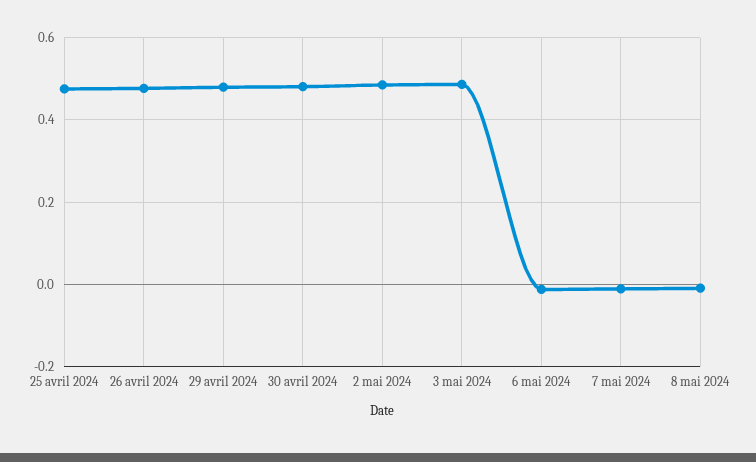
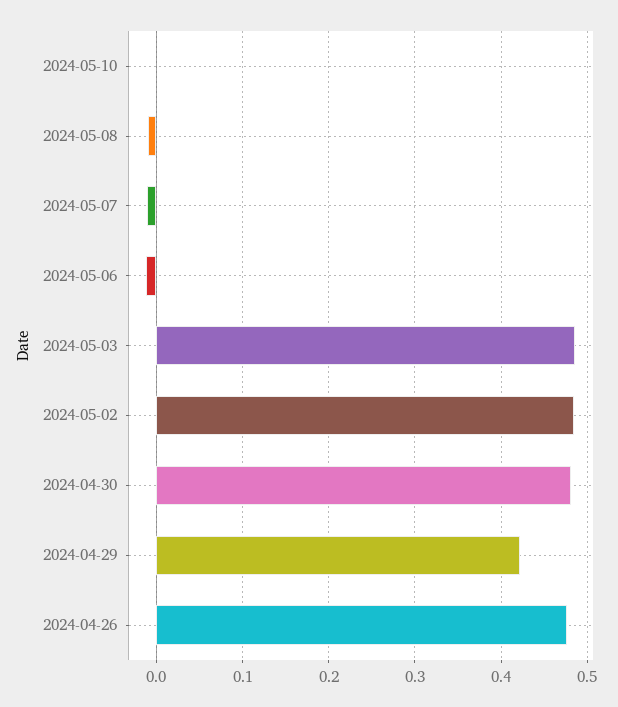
25 avril 2024: 0.48 -> none
29 avril 2024: 0.48 -> 0.42
2024-05-10: none -> 0

